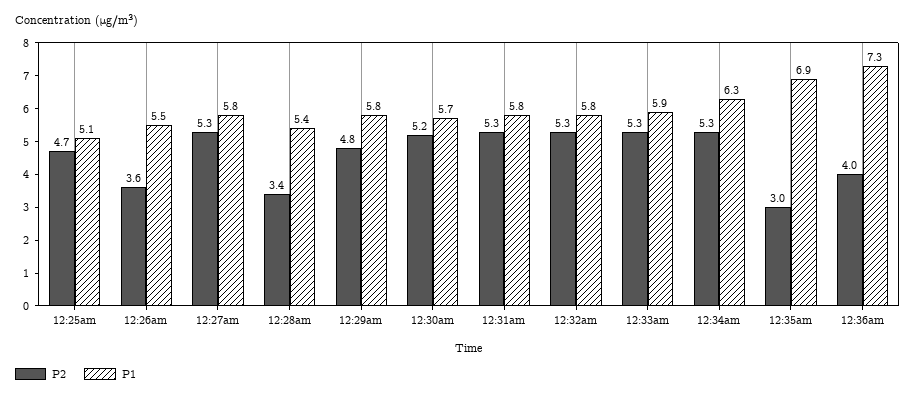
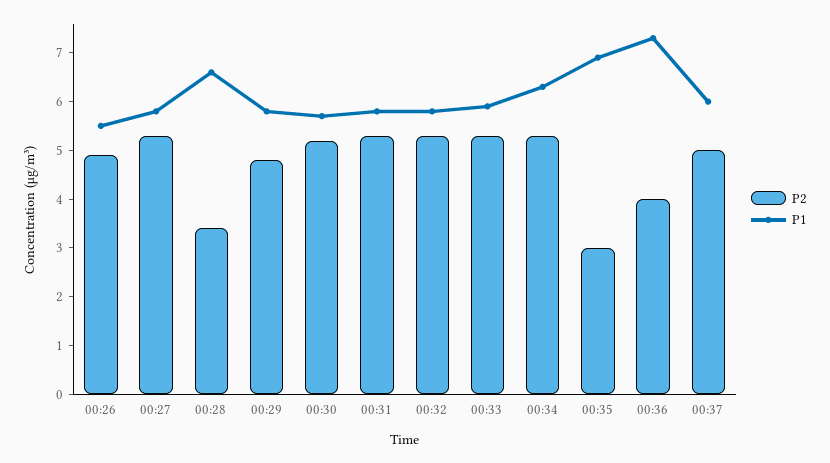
P2, 12:25am: 4.7 -> none
P1, 12:25am: 5.1 -> none
P2, 12:26am: 3.6 -> 5
P1, 12:28am: 5.4 -> 6.5
P2, 00:37: none -> 5
P1, 00:37: none -> 6

